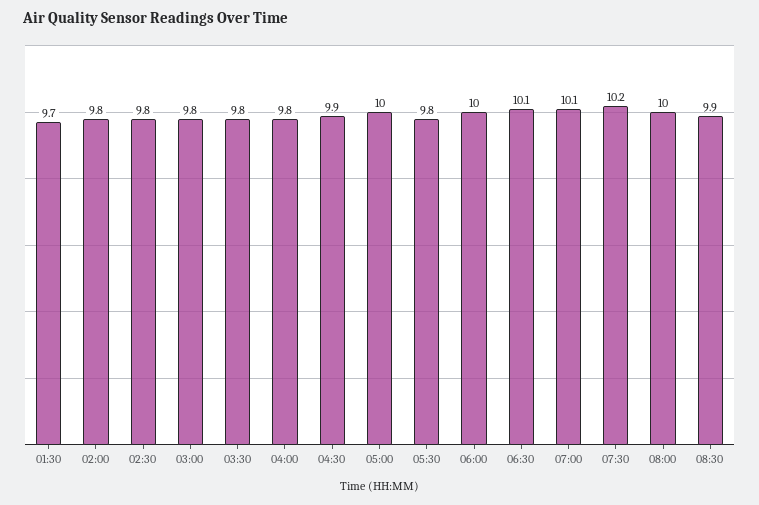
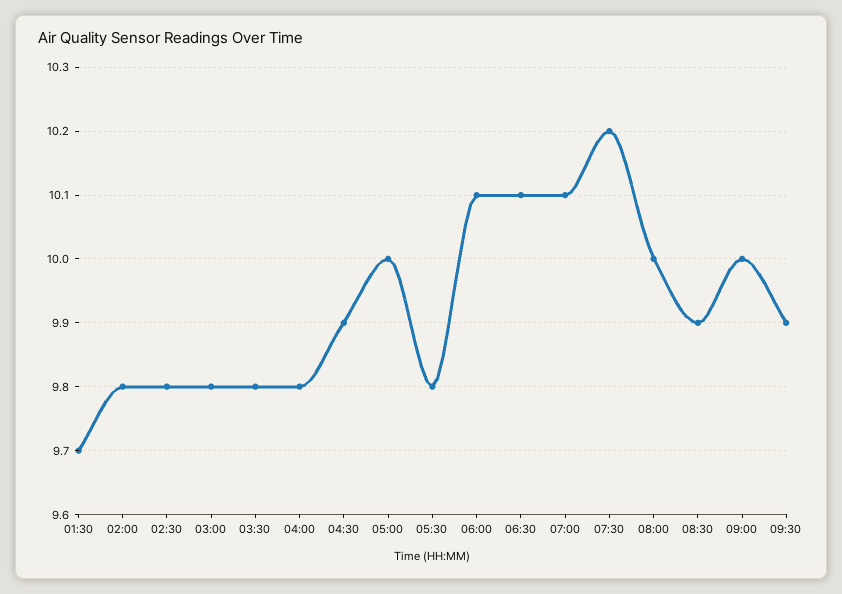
06:00: 10 -> 10.1
09:00: none -> 10
09:30: none -> 9.9

